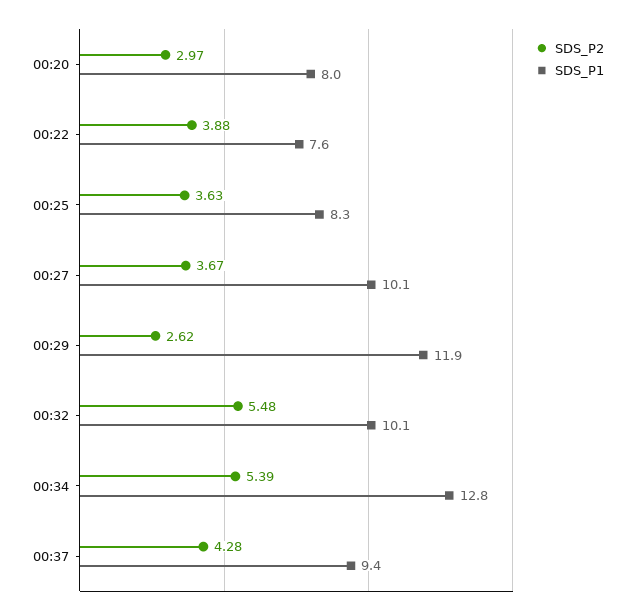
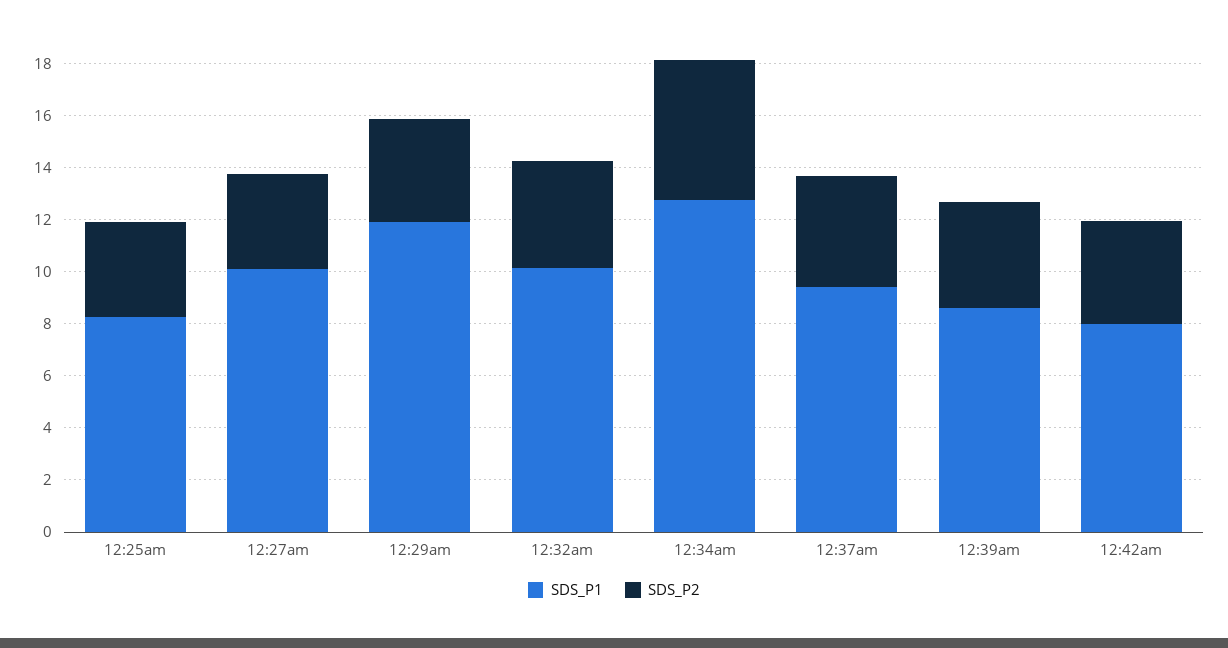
SDS_P2, 00:20: 2.97 -> none
SDS_P1, 00:20: 8 -> none
SDS_P2, 00:22: 3.88 -> none
SDS_P1, 00:22: 7.6 -> none
SDS_P2, 00:29: 2.62 -> 4
SDS_P2, 00:32: 5.48 -> 4
SDS_P1, 12:39am: none -> 8.5
SDS_P2, 12:39am: none -> 4
SDS_P1, 12:42am: none -> 8
SDS_P2, 12:42am: none -> 4

